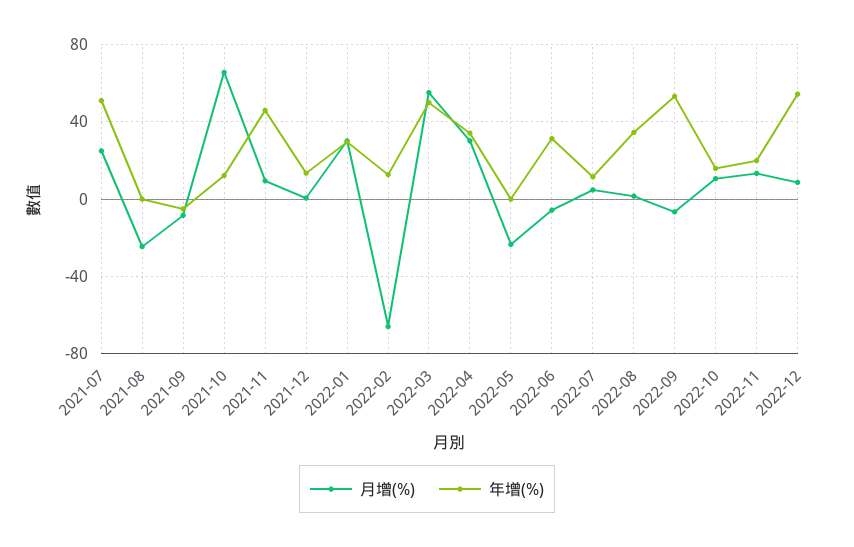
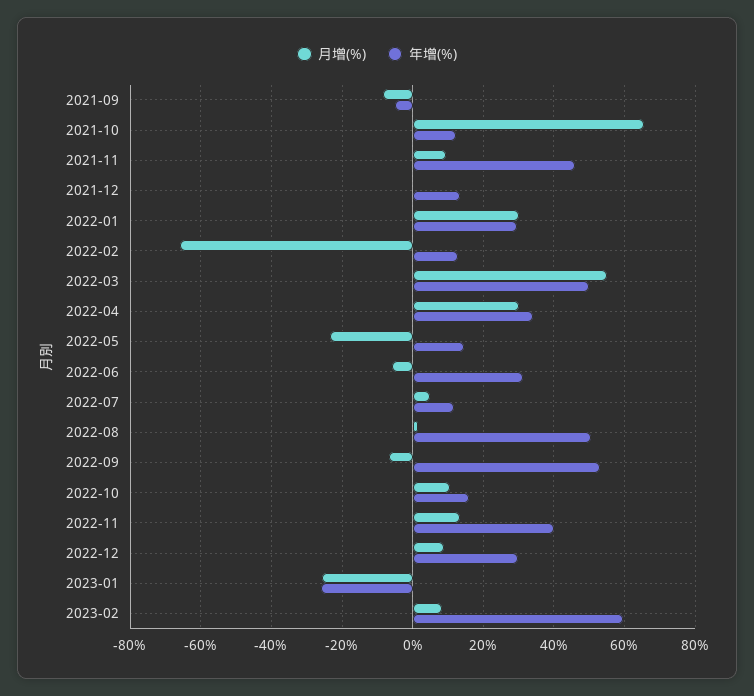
月增(%), 2021-07: 25 -> none
年增(%), 2021-07: 50 -> none
月增(%), 2021-08: -25 -> none
年增(%), 2021-08: 0 -> none
年增(%), 2022-05: 0 -> 14
年增(%), 2022-08: 35 -> 50
年增(%), 2022-11: 20 -> 40
年增(%), 2022-12: 55 -> 30
月增(%), 2023-01: none -> -26
年增(%), 2023-01: none -> -26
月增(%), 2023-02: none -> 8
年增(%), 2023-02: none -> 60

